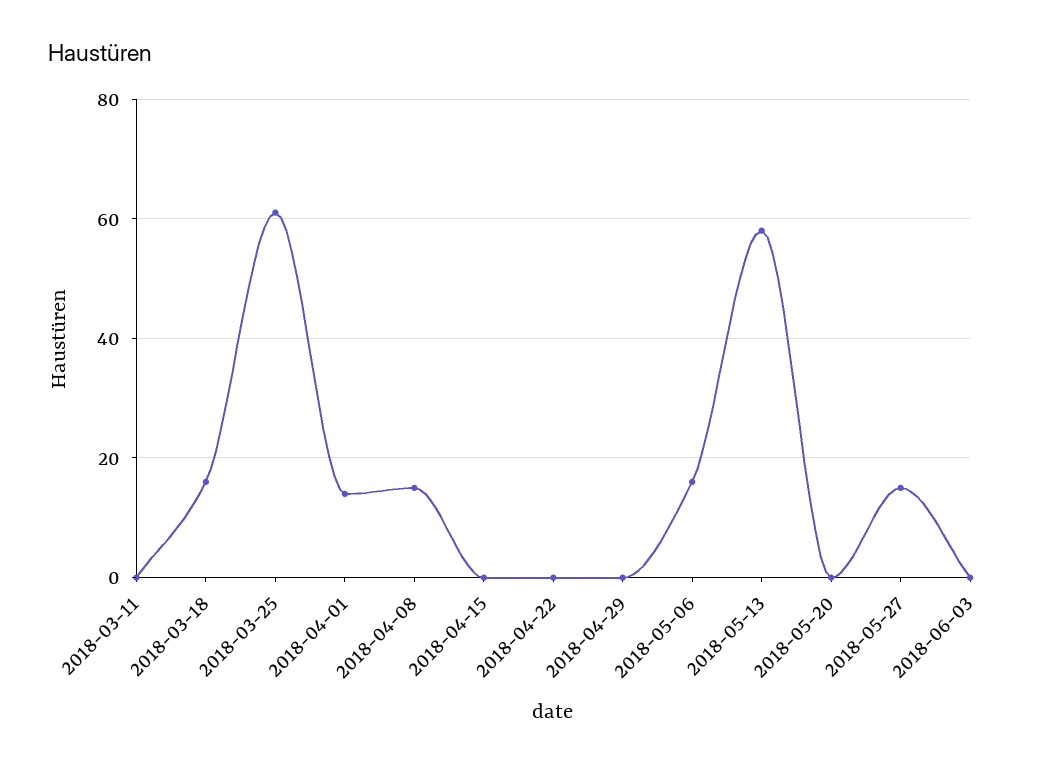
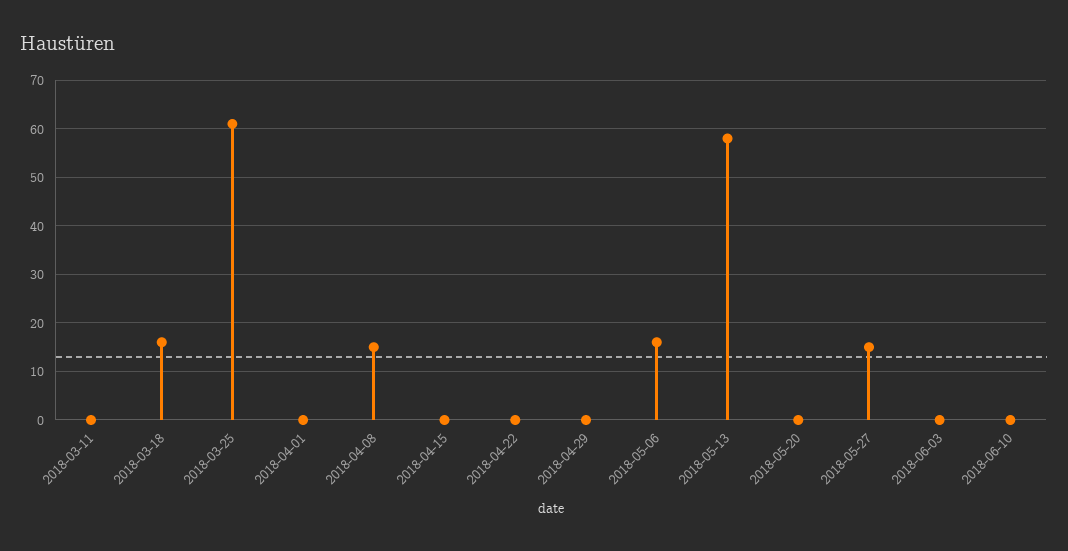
2018-04-01: 15 -> 0
2018-06-10: none -> 0

